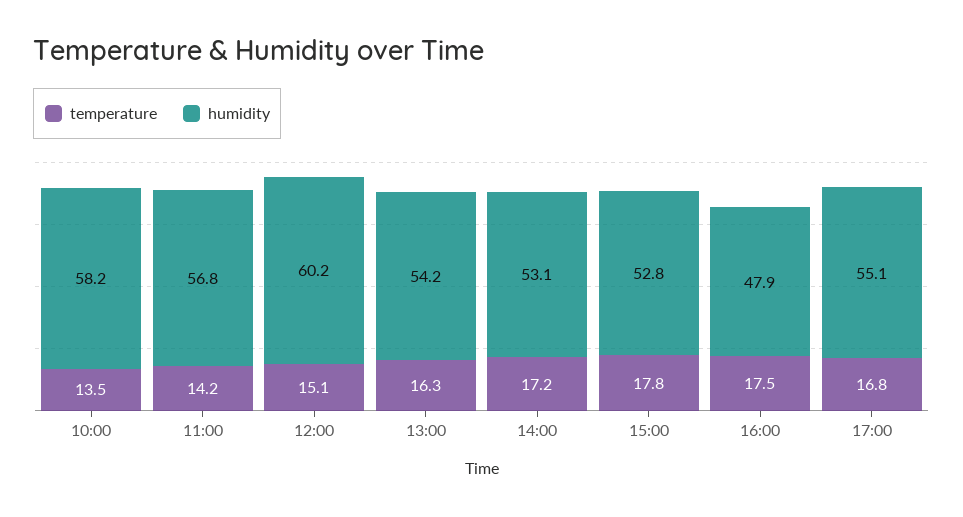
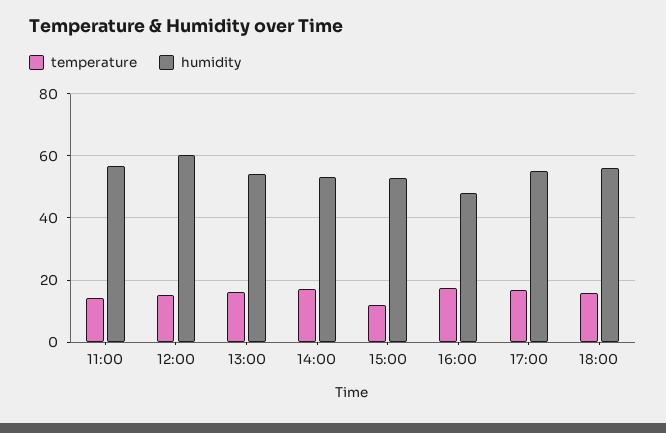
temperature, 10:00: 13.5 -> none
humidity, 10:00: 58.2 -> none
temperature, 15:00: 17.8 -> 12
temperature, 18:00: none -> 16
humidity, 18:00: none -> 56

